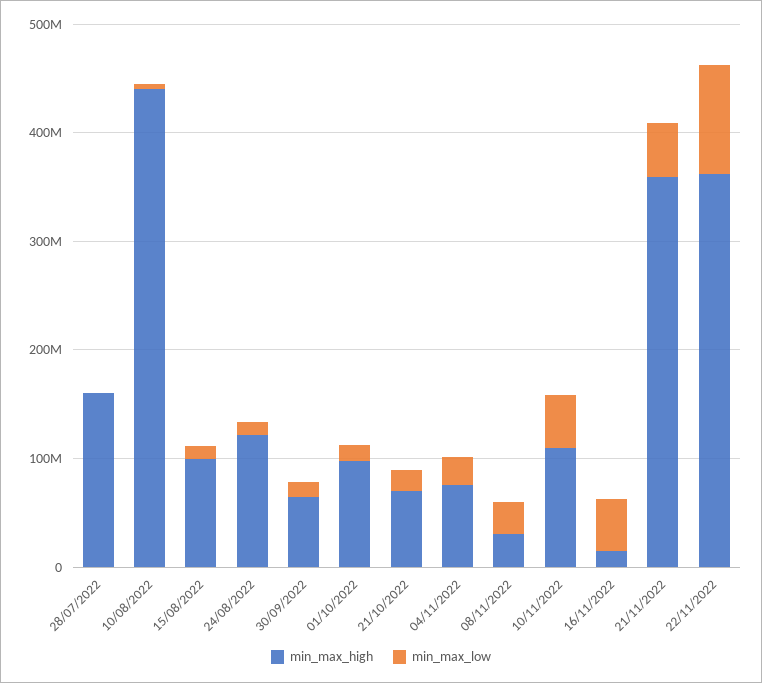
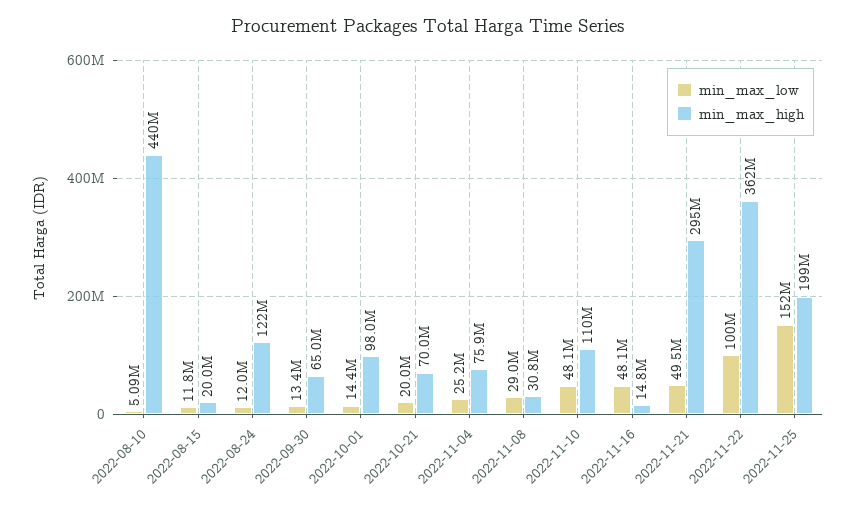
min_max_high, 28/07/2022: 160000000 -> none
min_max_low, 28/07/2022: 0 -> none
min_max_high, 15/08/2022: 100000000 -> 20000000
min_max_high, 21/11/2022: 360000000 -> 295000000
min_max_low, 2022-11-25: none -> 152000000
min_max_high, 2022-11-25: none -> 199000000

